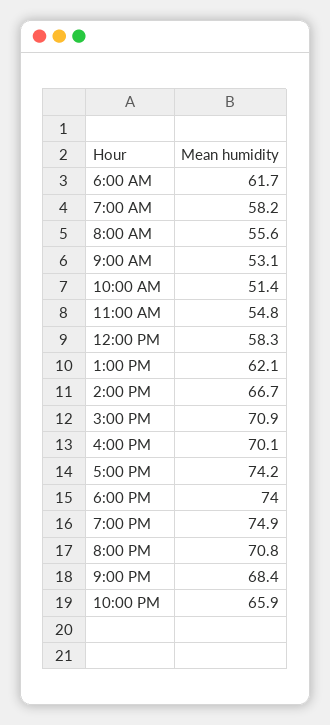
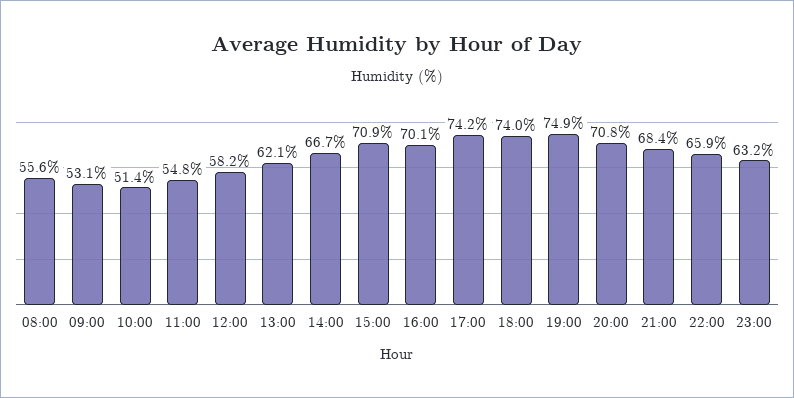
6:00 AM: 61.7 -> none
7:00 AM: 58.2 -> none
12:00 PM: 58.3 -> 58.2
23:00: none -> 63.2

